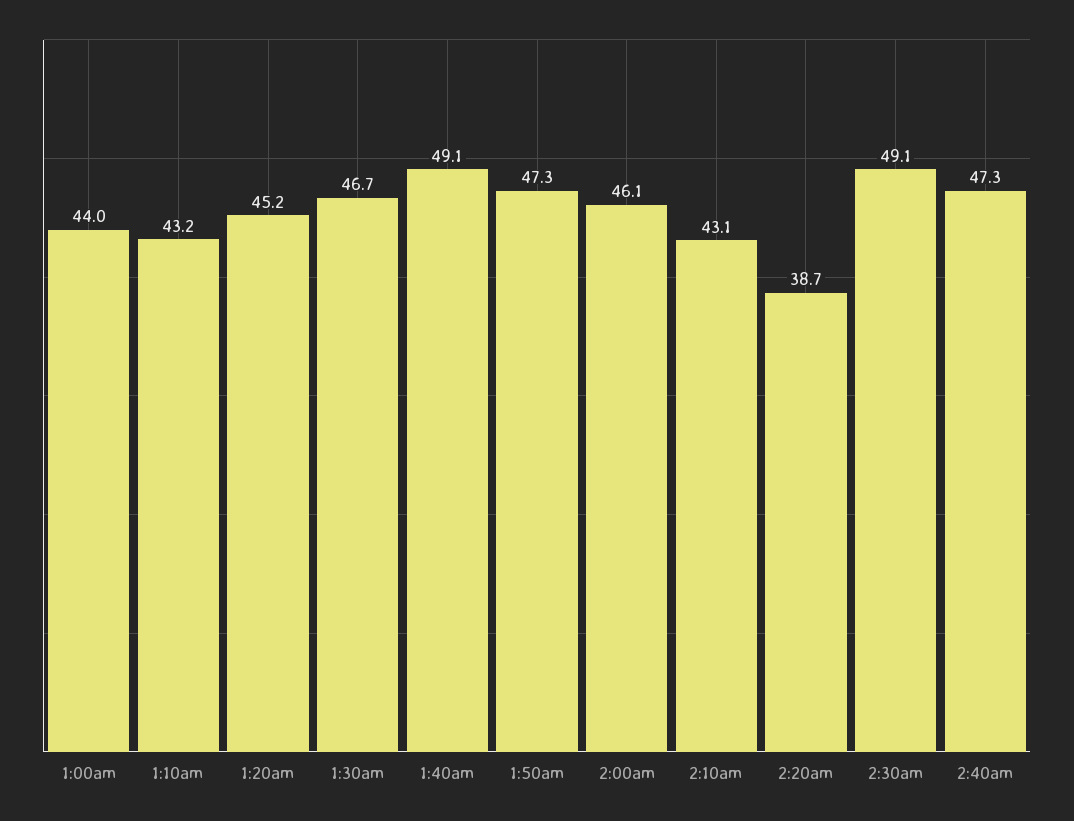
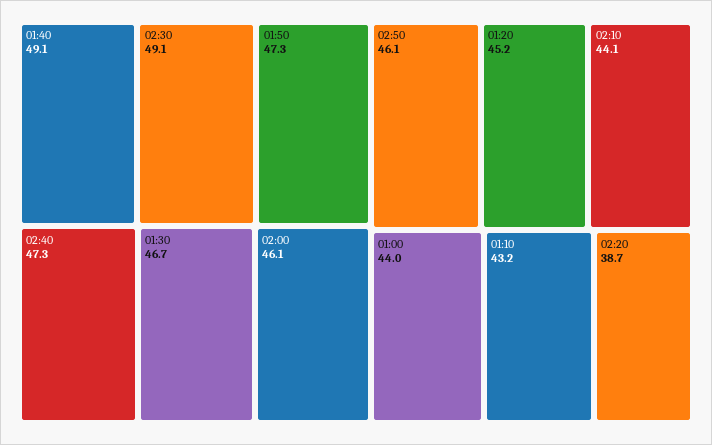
2:10am: 43.1 -> 44.1
02:50: none -> 46.1

